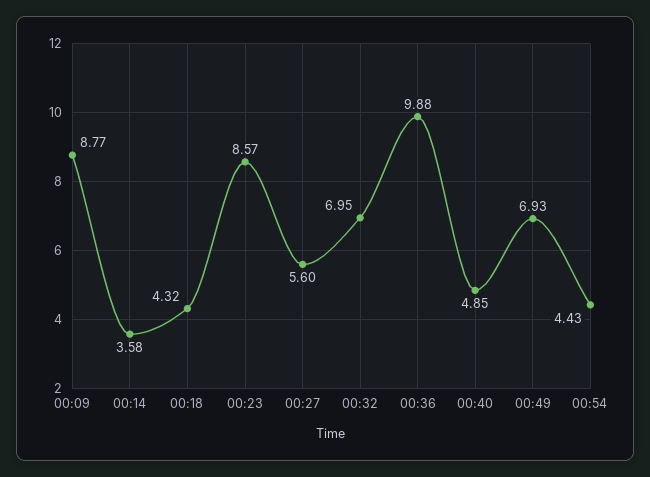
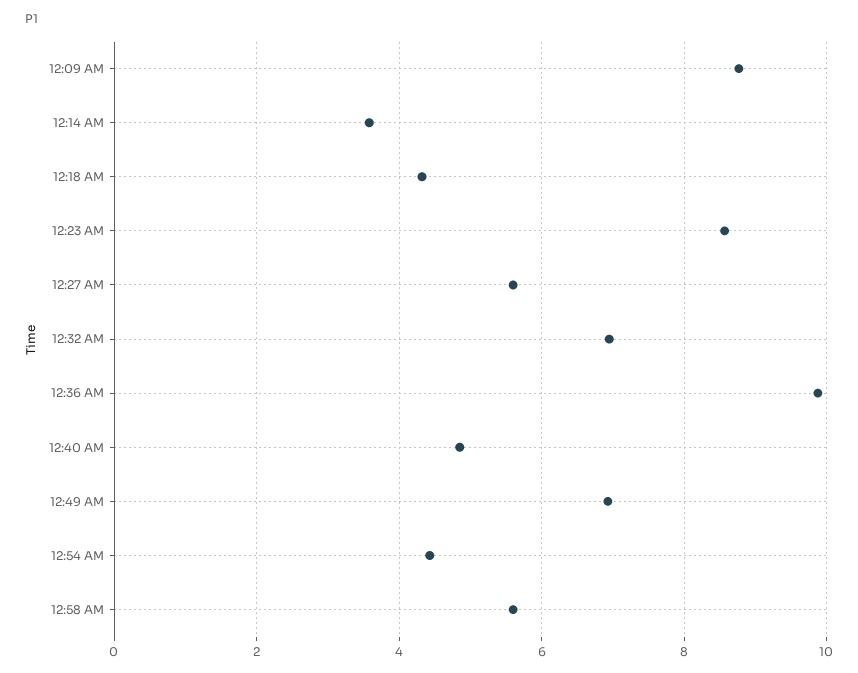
12:58 AM: none -> 5.6

